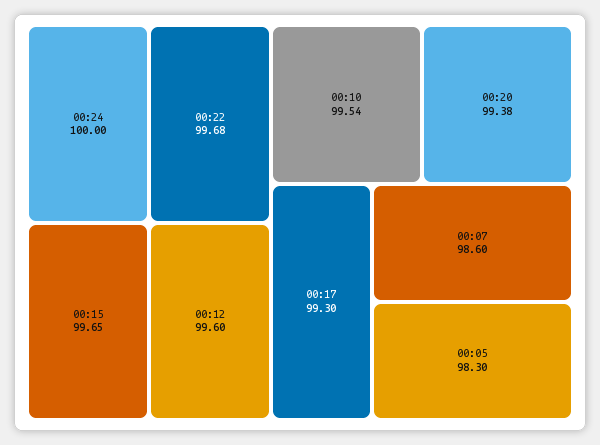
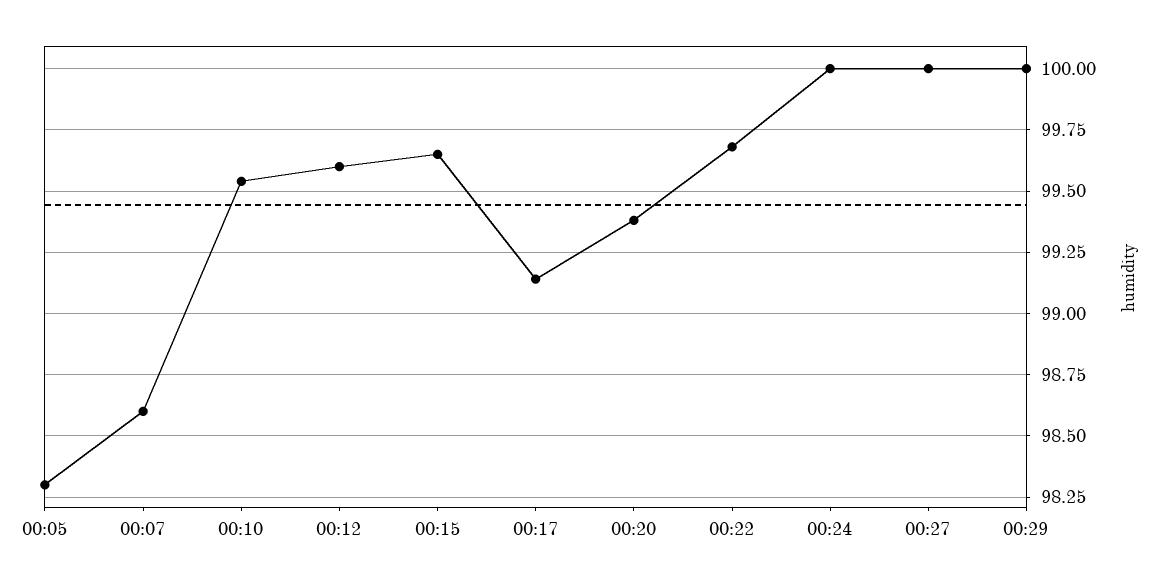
00:17: 99.3 -> 99.15
00:27: none -> 100
00:29: none -> 100

